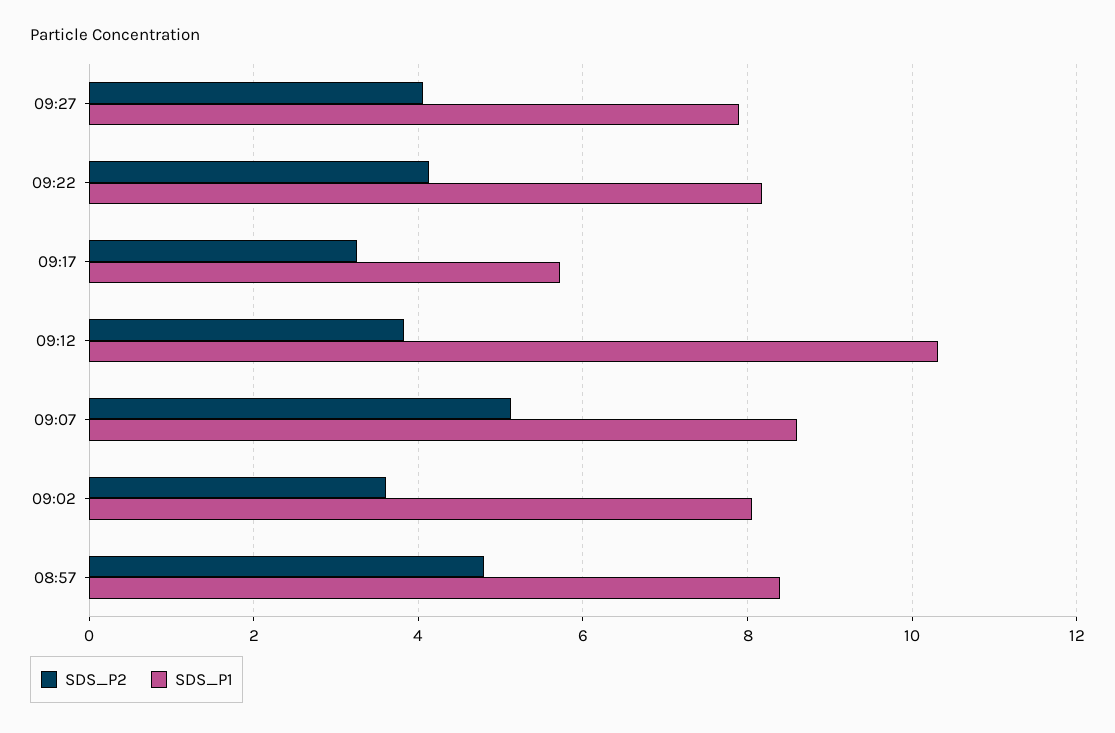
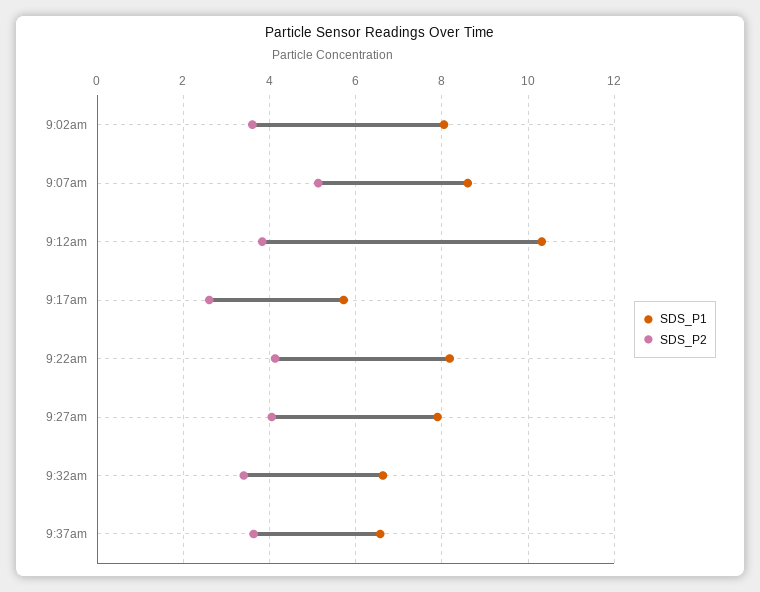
SDS_P2, 09:17: 3.2 -> 2.6
SDS_P2, 08:57: 4.8 -> none
SDS_P1, 08:57: 8.4 -> none
SDS_P1, 9:32am: none -> 6.6
SDS_P2, 9:32am: none -> 3.4
SDS_P1, 9:37am: none -> 6.6
SDS_P2, 9:37am: none -> 3.6

